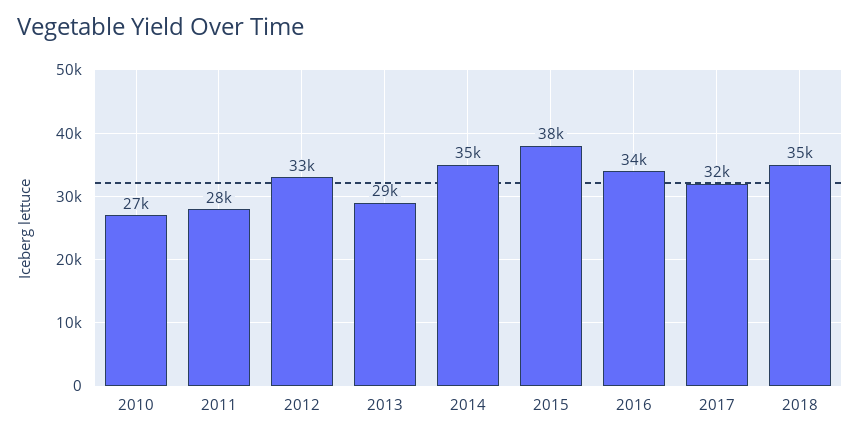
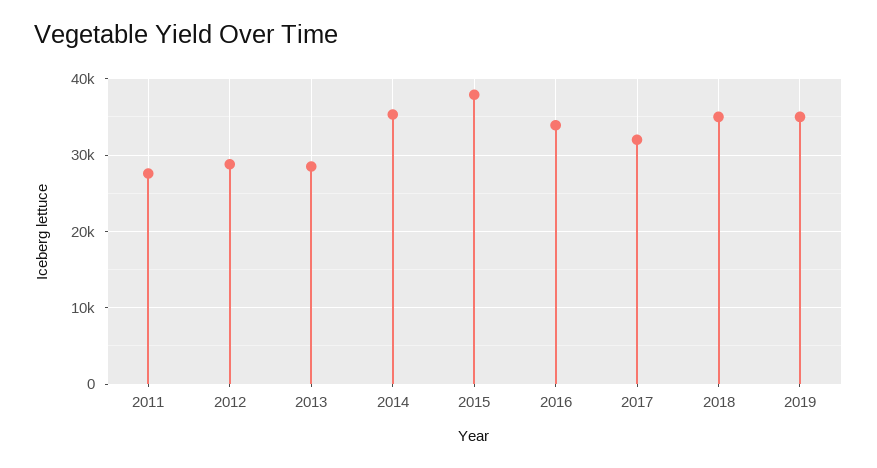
2010: 27000 -> none
2012: 33000 -> 29000
2019: none -> 35000

